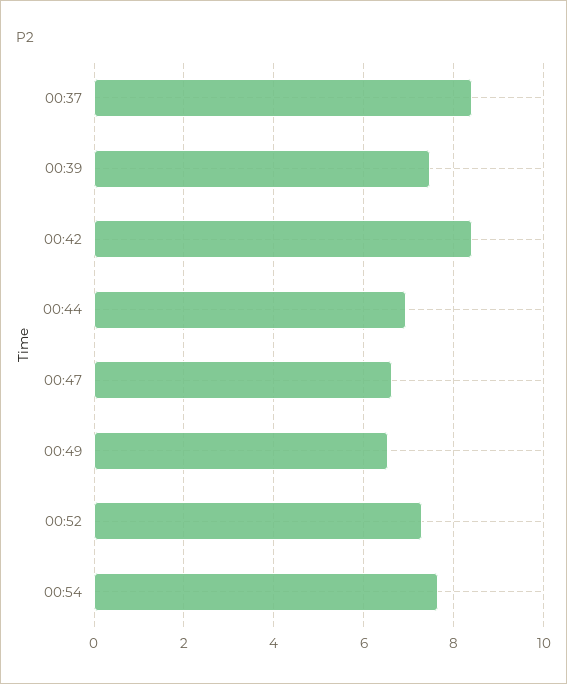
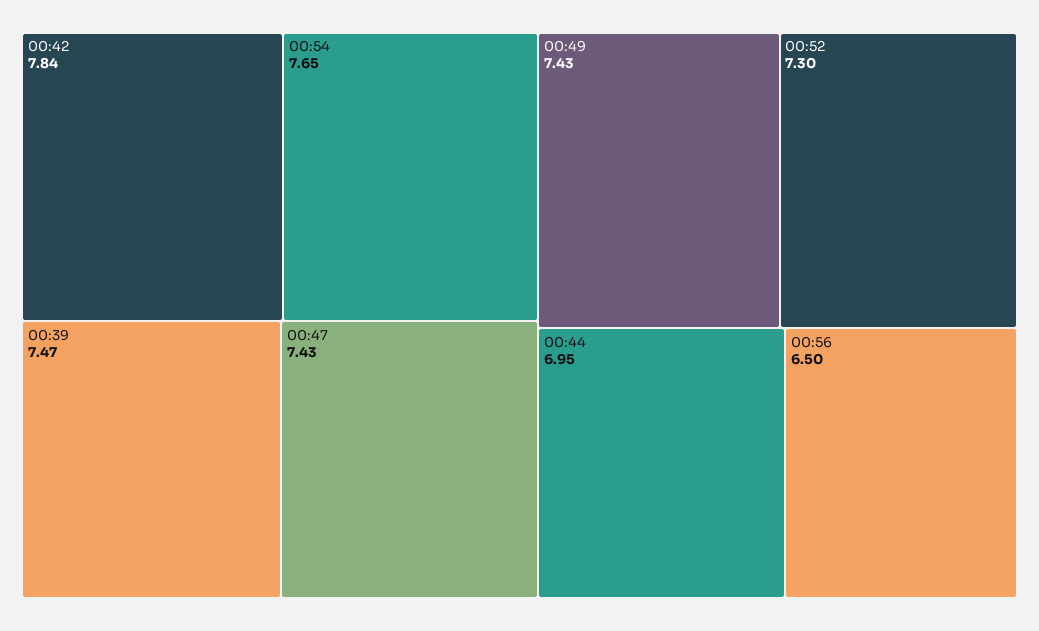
00:37: 8.4 -> none
00:42: 8.4 -> 7.84
00:47: 6.6 -> 7.43
00:49: 6.6 -> 7.43
00:56: none -> 6.5

